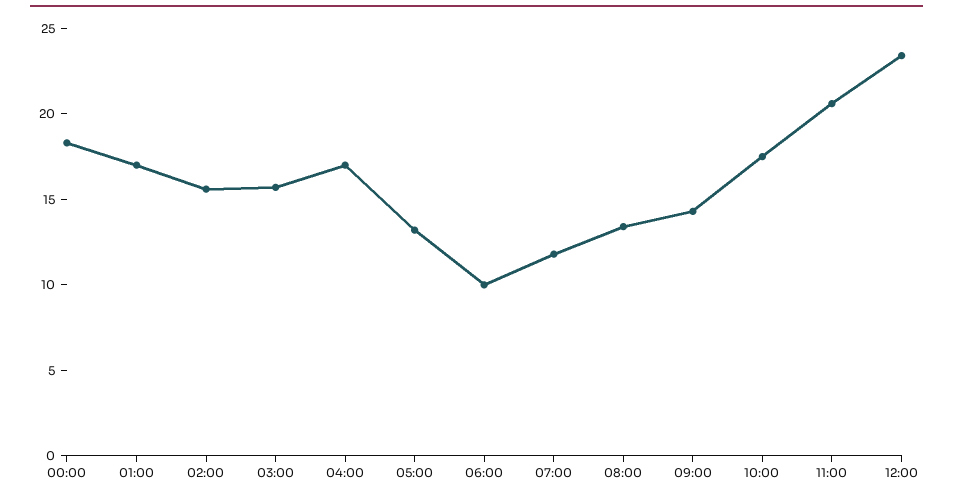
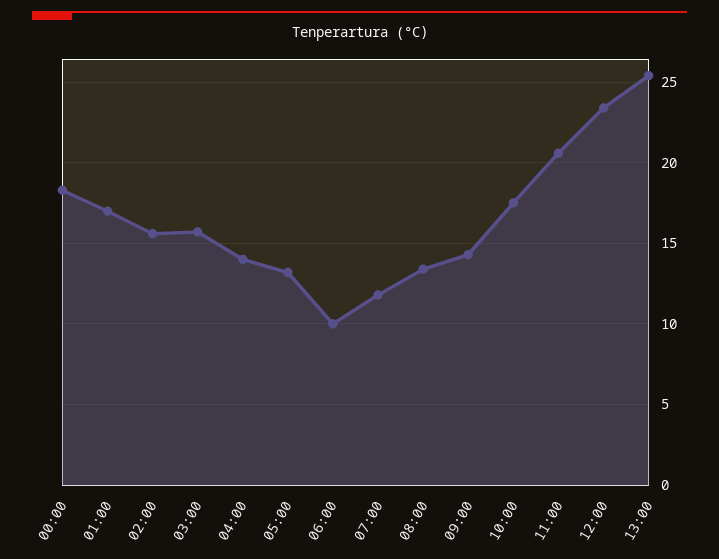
04:00: 17 -> 14
13:00: none -> 25.5

